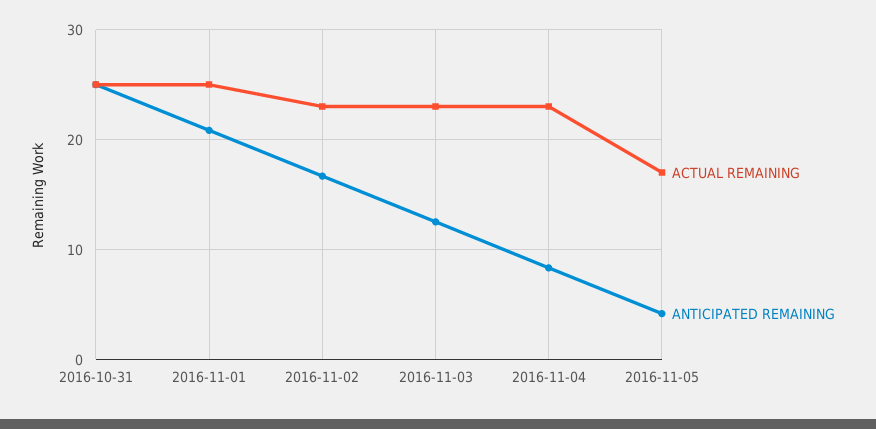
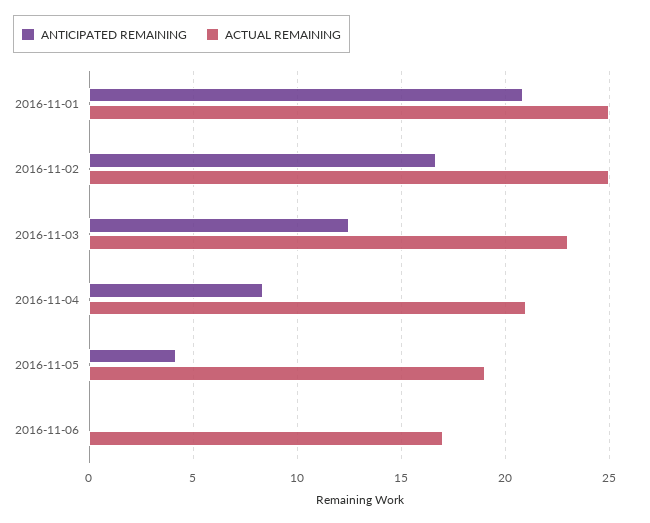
ACTUAL REMAINING, 2016-10-31: 25 -> none
ANTICIPATED REMAINING, 2016-10-31: 25 -> none
ACTUAL REMAINING, 2016-11-02: 23 -> 25
ACTUAL REMAINING, 2016-11-04: 23 -> 21
ACTUAL REMAINING, 2016-11-05: 17 -> 19
ANTICIPATED REMAINING, 2016-11-06: none -> 0
ACTUAL REMAINING, 2016-11-06: none -> 17

